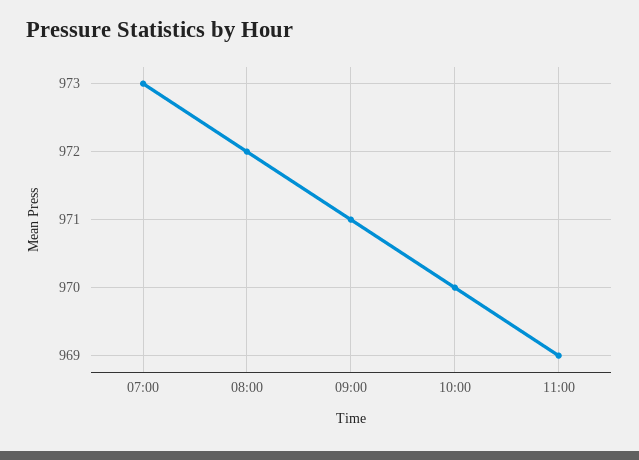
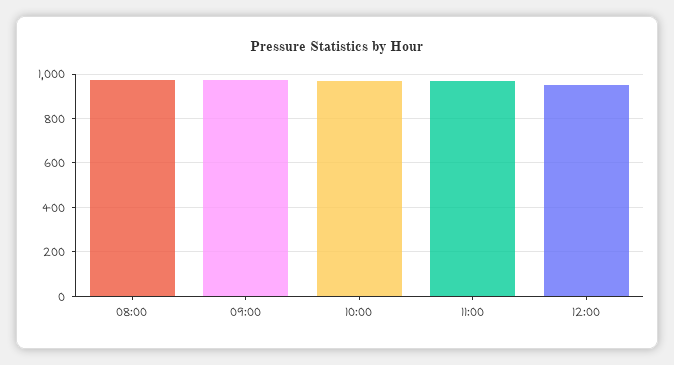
07:00: 973 -> none
12:00: none -> 950

